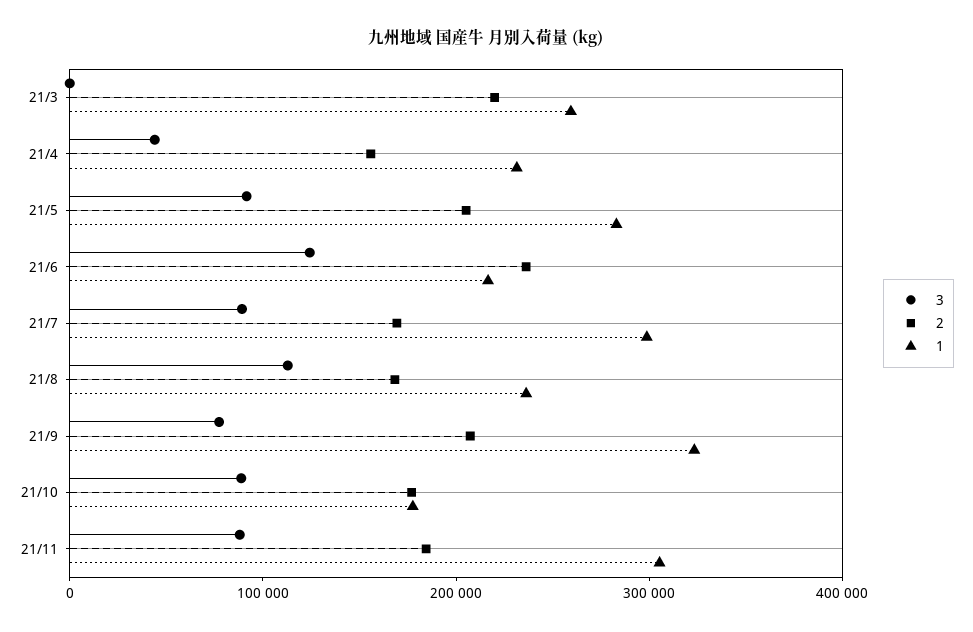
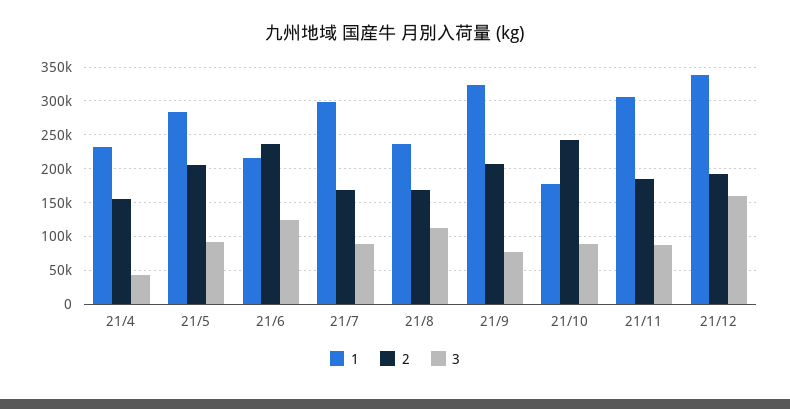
3, 21/3: 0 -> none
2, 21/3: 220000 -> none
1, 21/3: 260000 -> none
2, 21/10: 180000 -> 240000
1, 21/12: none -> 340000
2, 21/12: none -> 190000
3, 21/12: none -> 160000

